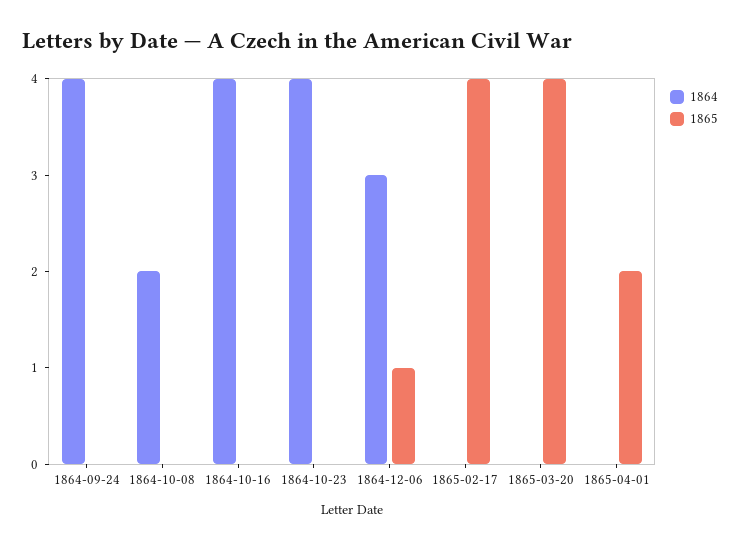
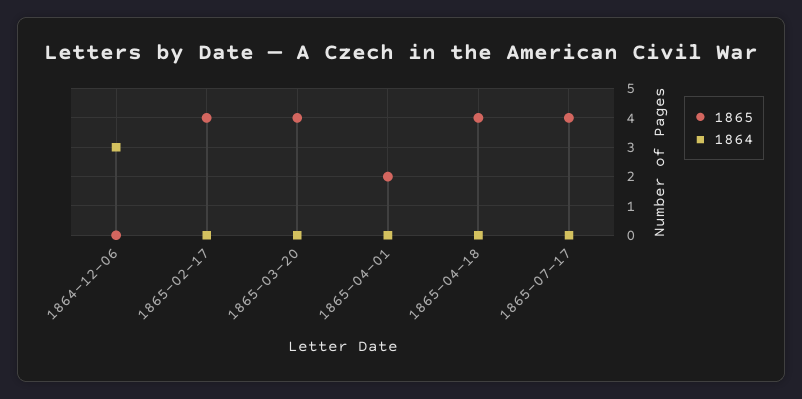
1864, 1864-09-24: 4 -> none
1865, 1864-09-24: 0 -> none
1864, 1864-10-08: 2 -> none
1865, 1864-10-08: 0 -> none
1864, 1864-10-16: 4 -> none
1865, 1864-10-16: 0 -> none
1864, 1864-10-23: 4 -> none
1865, 1864-10-23: 0 -> none
1865, 1864-12-06: 1 -> 0
1865, 1865-04-18: none -> 4
1864, 1865-04-18: none -> 0
1865, 1865-07-17: none -> 4
1864, 1865-07-17: none -> 0

